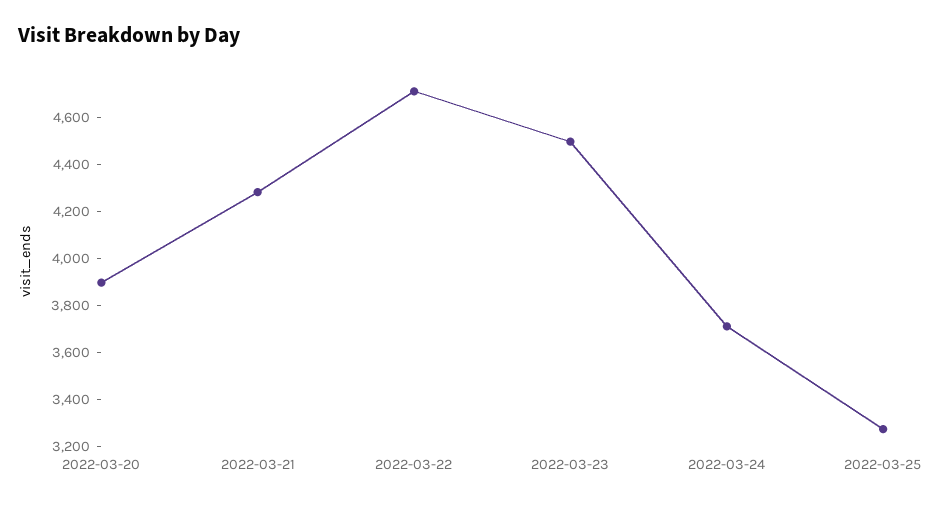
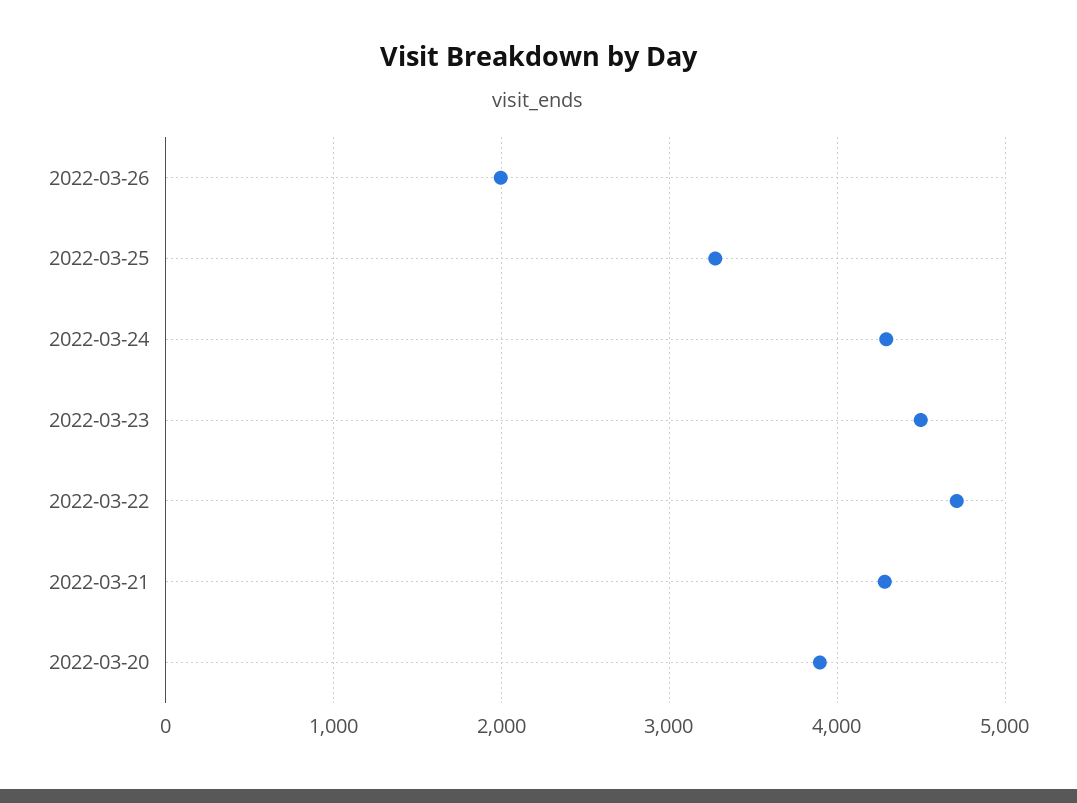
2022-03-24: 3700 -> 4300
2022-03-26: none -> 2000

